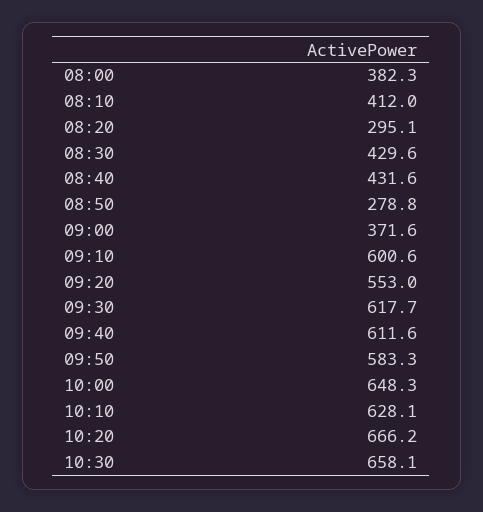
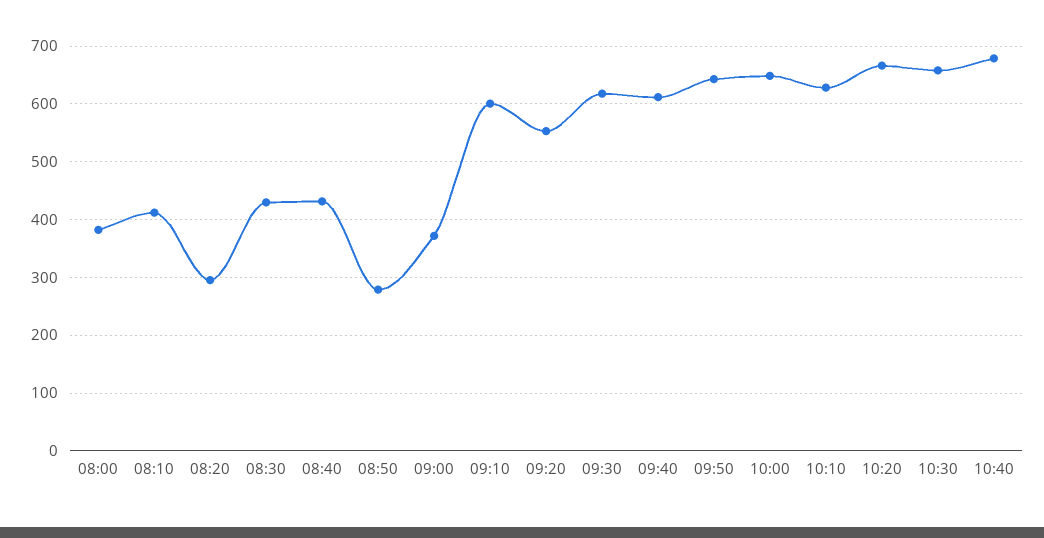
09:50: 583.3 -> 640
10:40: none -> 680

